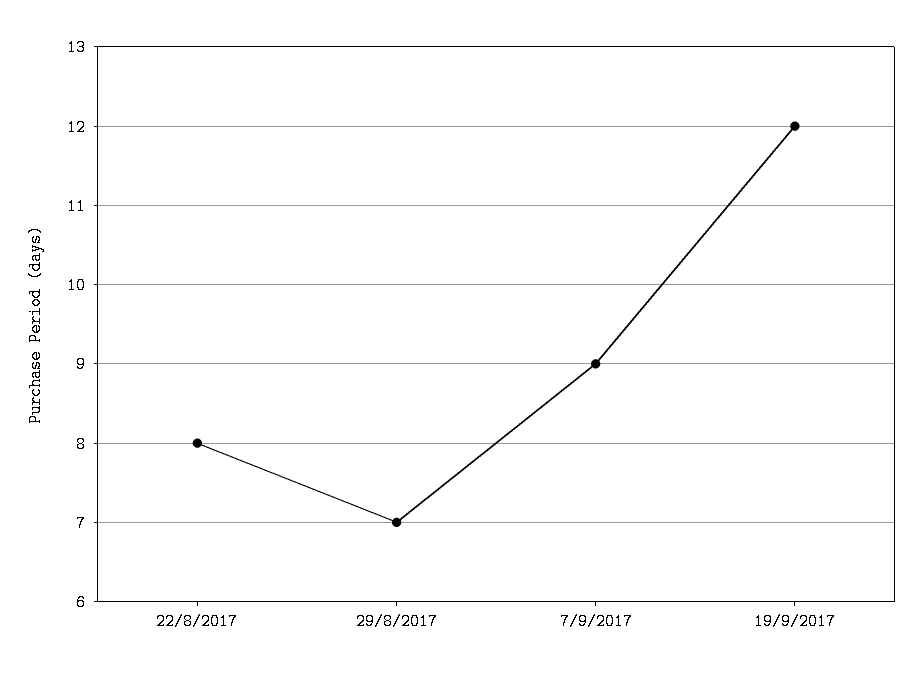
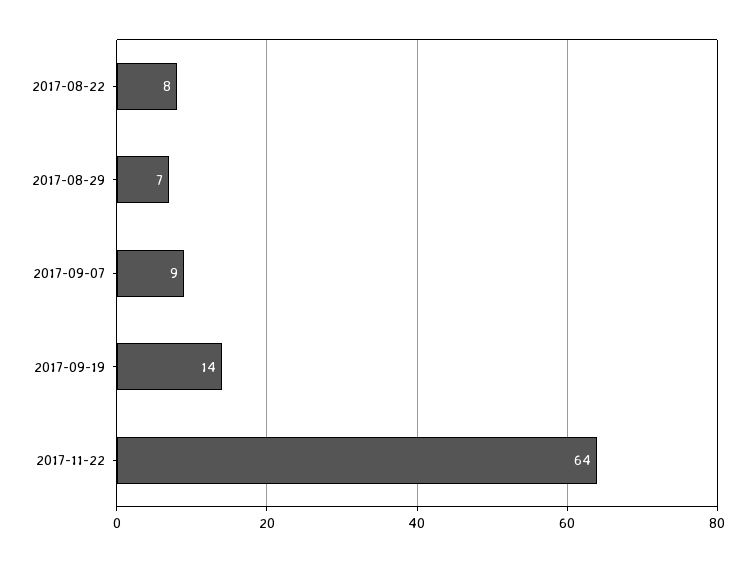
19/9/2017: 12 -> 14
2017-11-22: none -> 64

